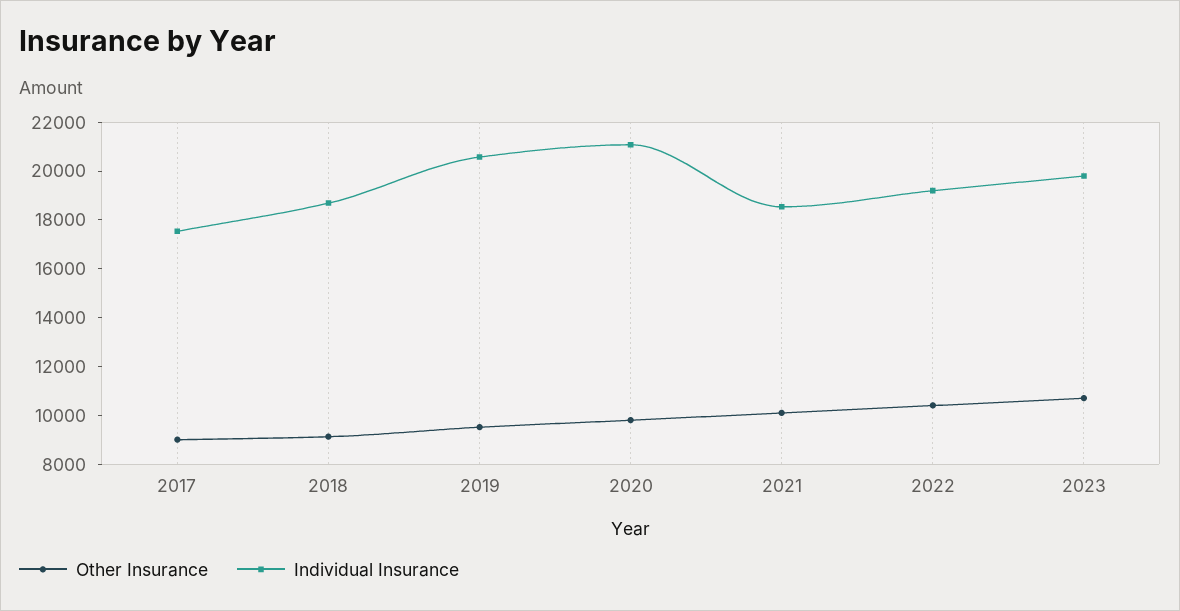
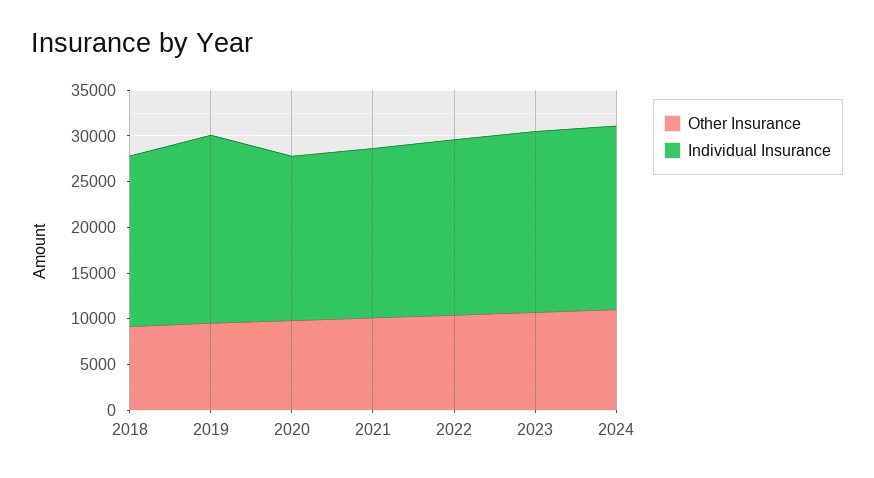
Other Insurance, 2017: 9000 -> none
Individual Insurance, 2017: 17500 -> none
Individual Insurance, 2020: 21000 -> 18000
Other Insurance, 2024: none -> 11000
Individual Insurance, 2024: none -> 20000

